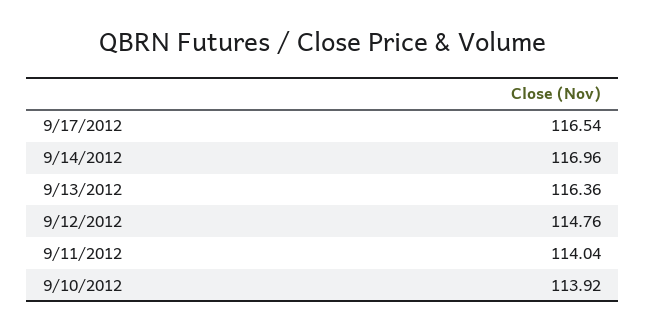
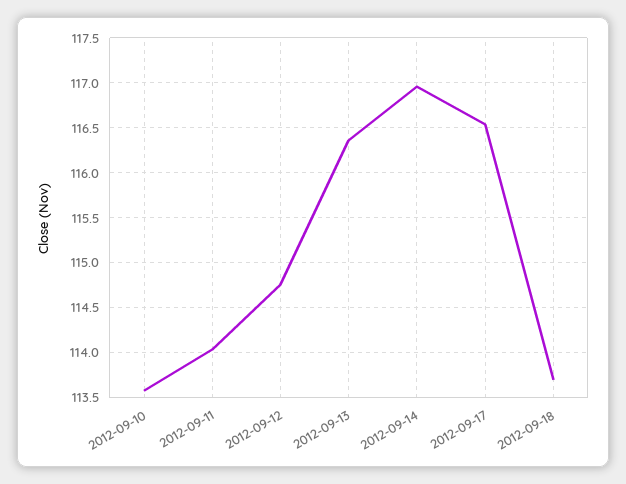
9/10/2012: 113.92 -> 113.6
2012-09-18: none -> 113.7

